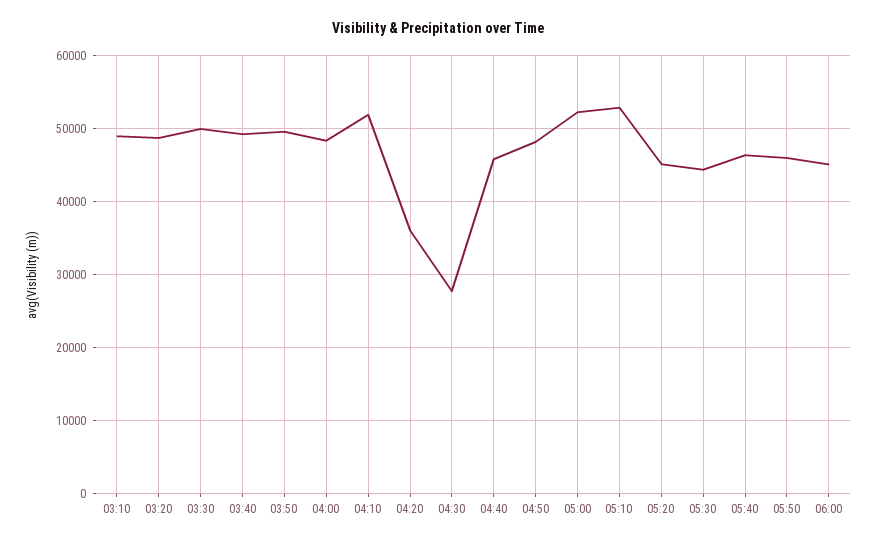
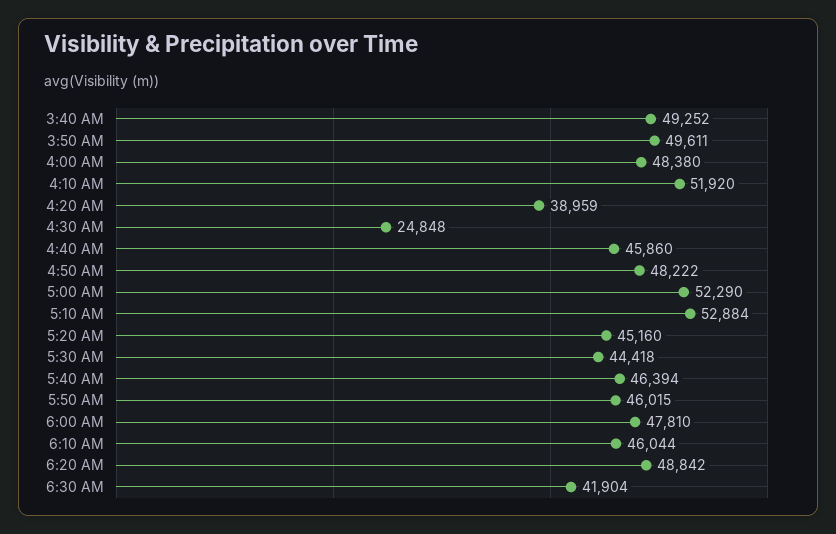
03:10: 49000 -> none
03:20: 49000 -> none
03:30: 50000 -> none
04:20: 36000 -> 38959
04:30: 28000 -> 24848
06:00: 45000 -> 47810
6:10 AM: none -> 46044
6:20 AM: none -> 48842
6:30 AM: none -> 41904

